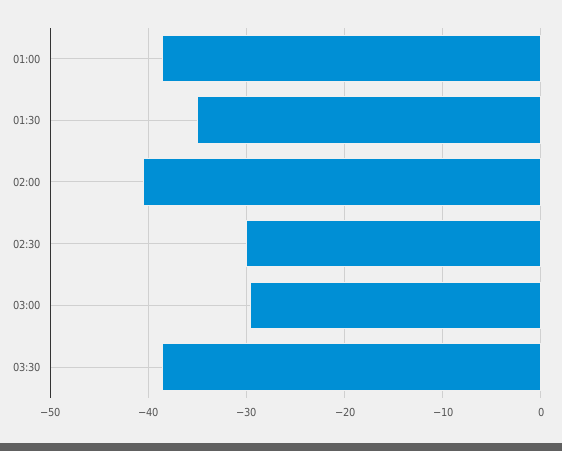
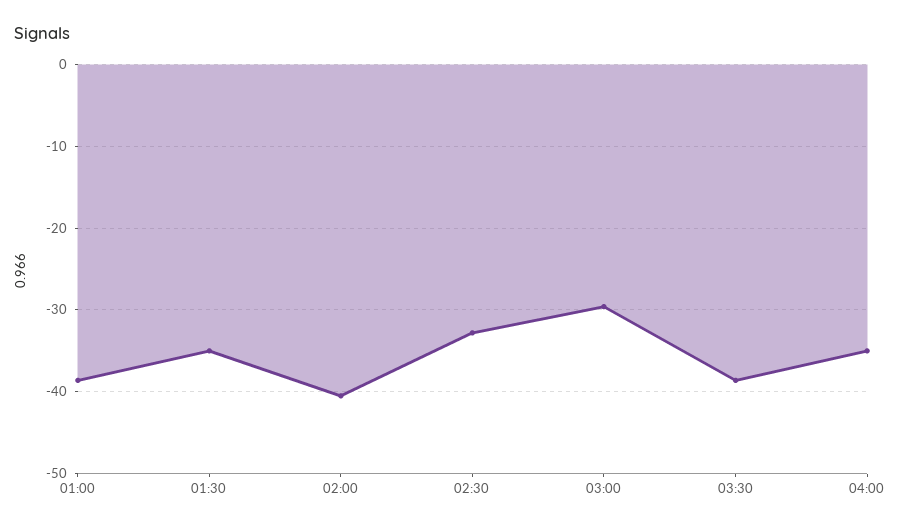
02:30: -30 -> -33
04:00: none -> -35

